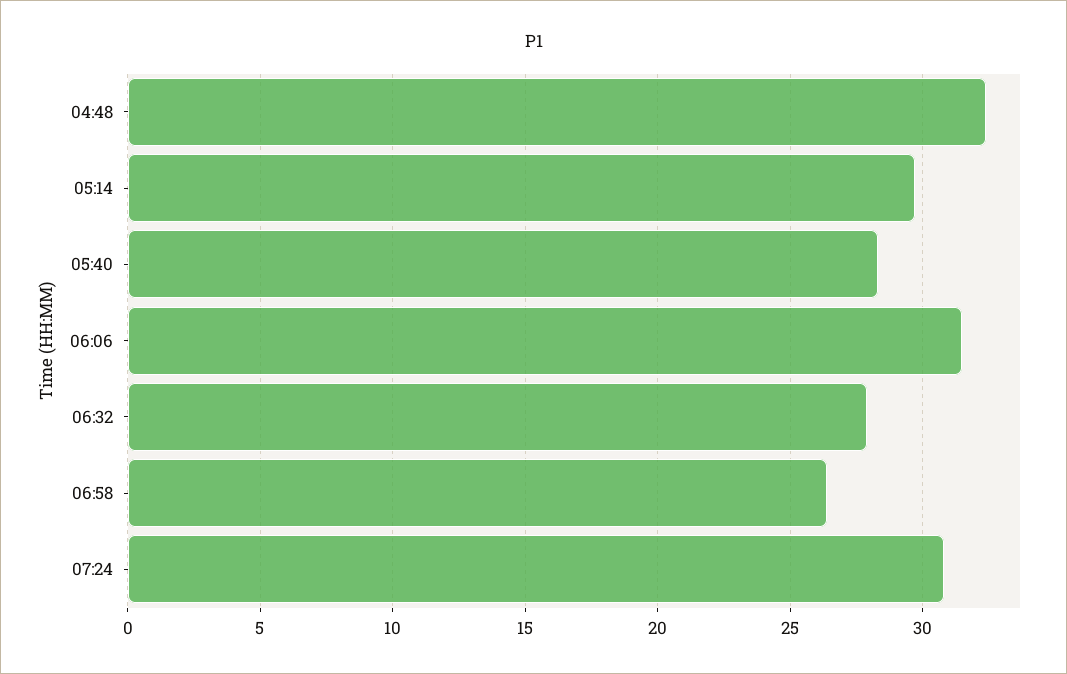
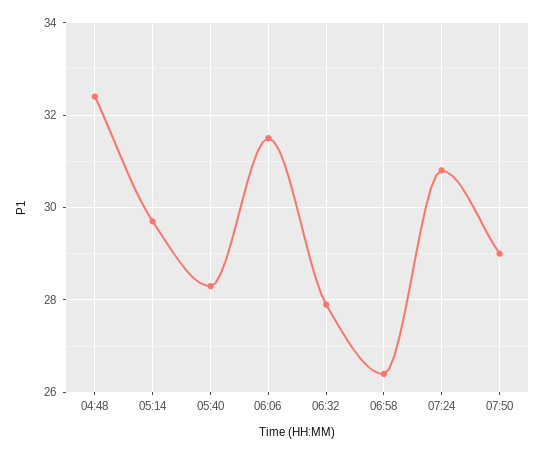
07:50: none -> 29

